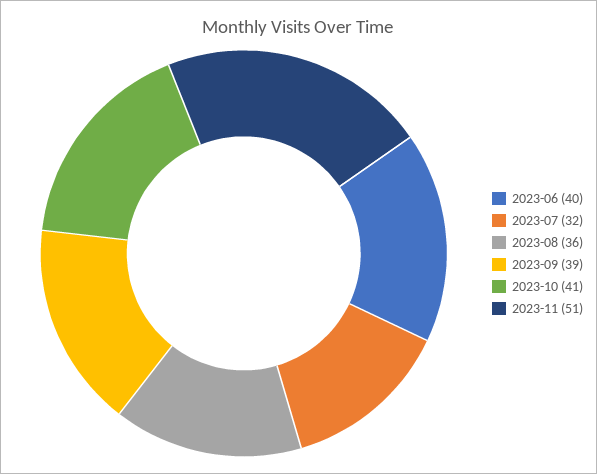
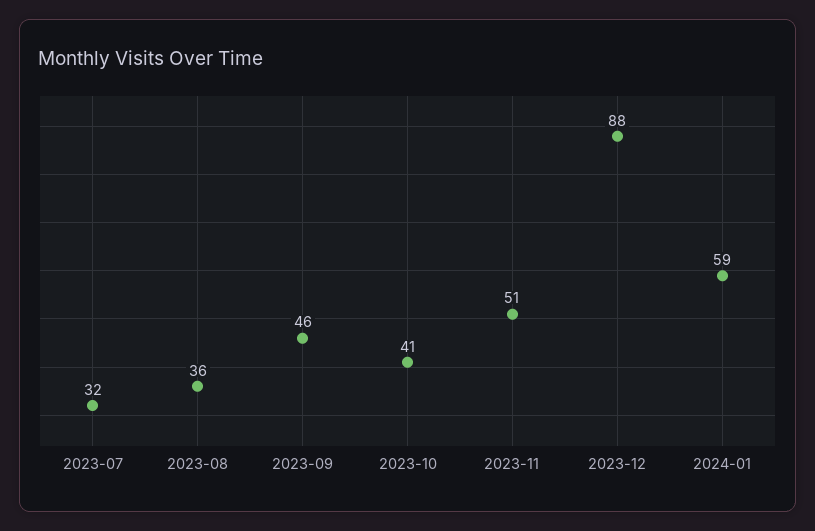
2023-06: 40 -> none
2023-09: 39 -> 46
2023-12: none -> 88
2024-01: none -> 59

